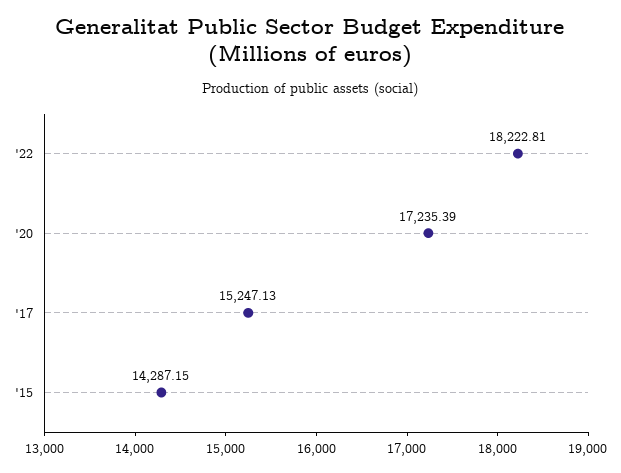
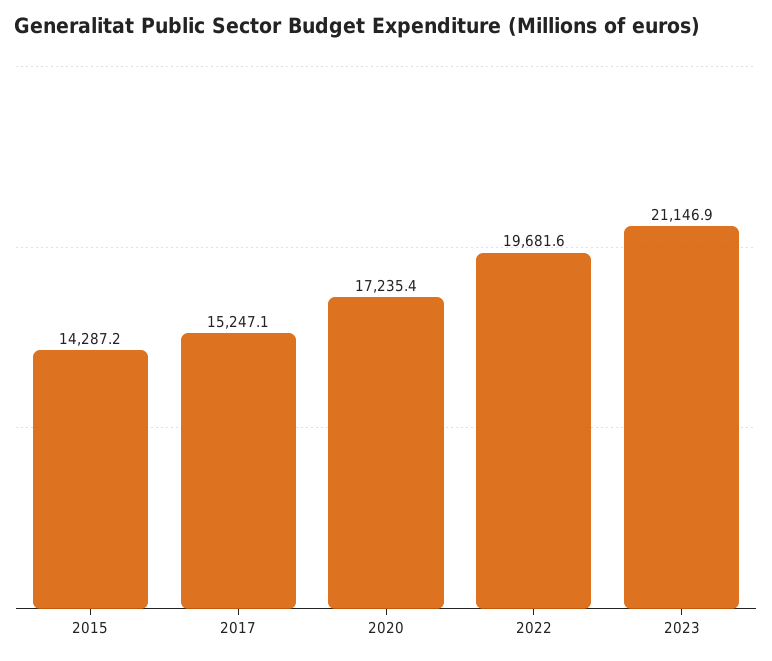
'22: 18222.81 -> 19681.6
2023: none -> 21146.9

